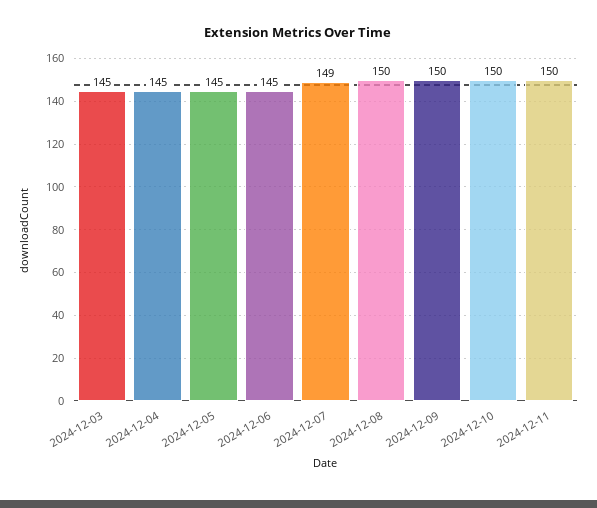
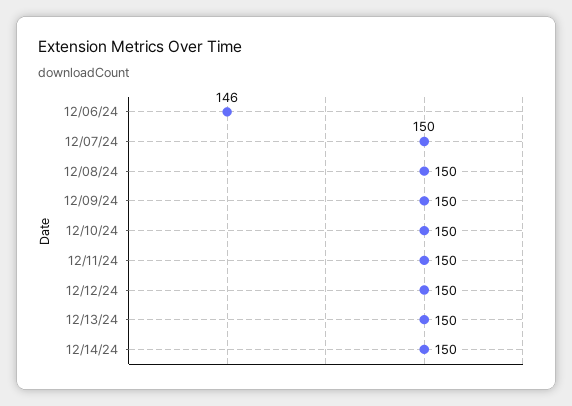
2024-12-03: 145 -> none
2024-12-04: 145 -> none
2024-12-05: 145 -> none
2024-12-06: 145 -> 146
2024-12-07: 149 -> 150
12/12/24: none -> 150
12/13/24: none -> 150
12/14/24: none -> 150

